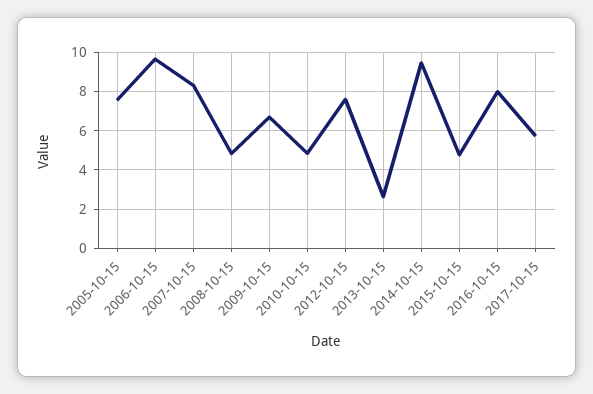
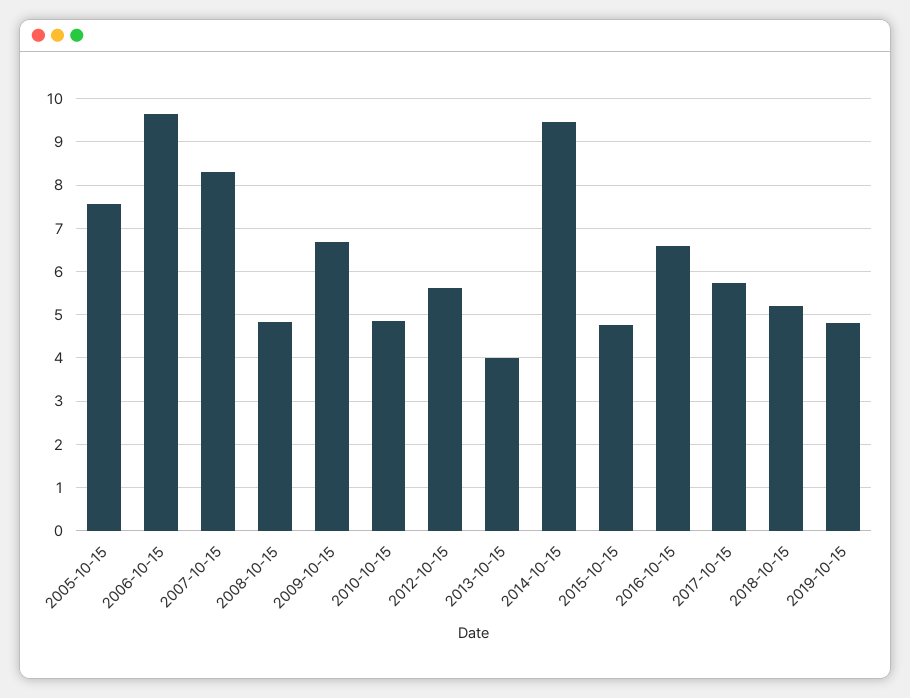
2012-10-15: 7.5 -> 5.6
2013-10-15: 2.5 -> 4
2016-10-15: 8 -> 6.6
2018-10-15: none -> 5.2
2019-10-15: none -> 4.8

